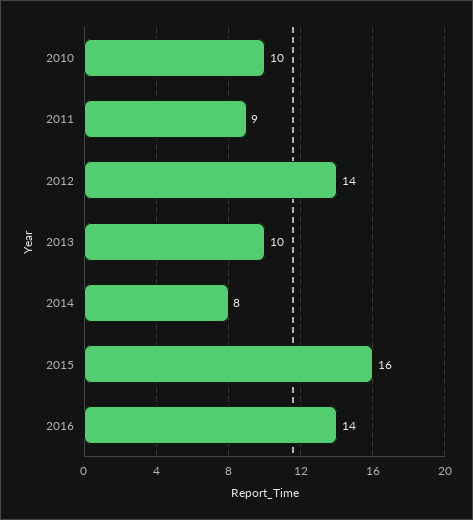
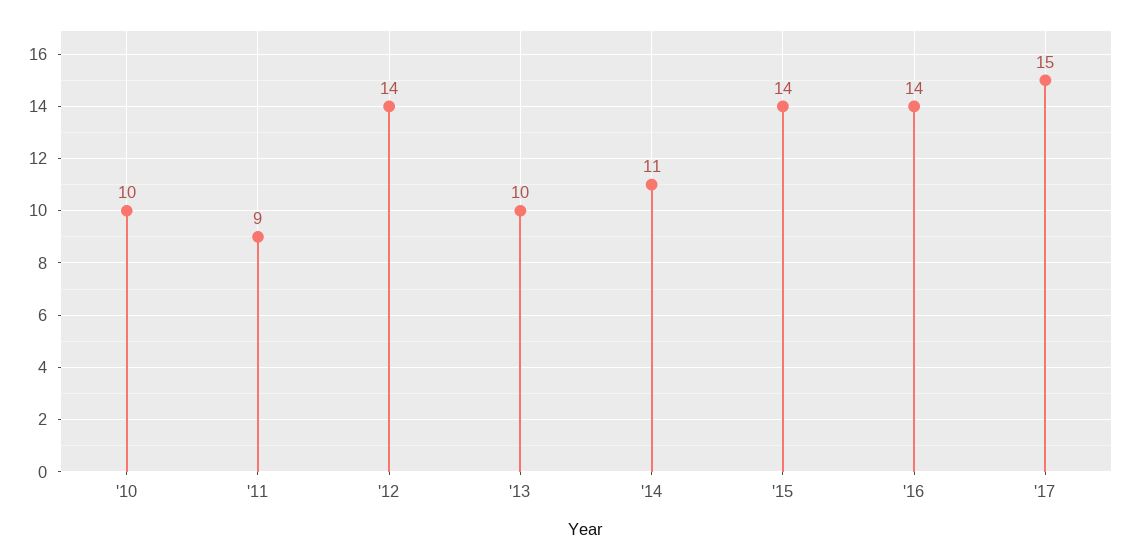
2014: 8 -> 11
2015: 16 -> 14
'17: none -> 15

